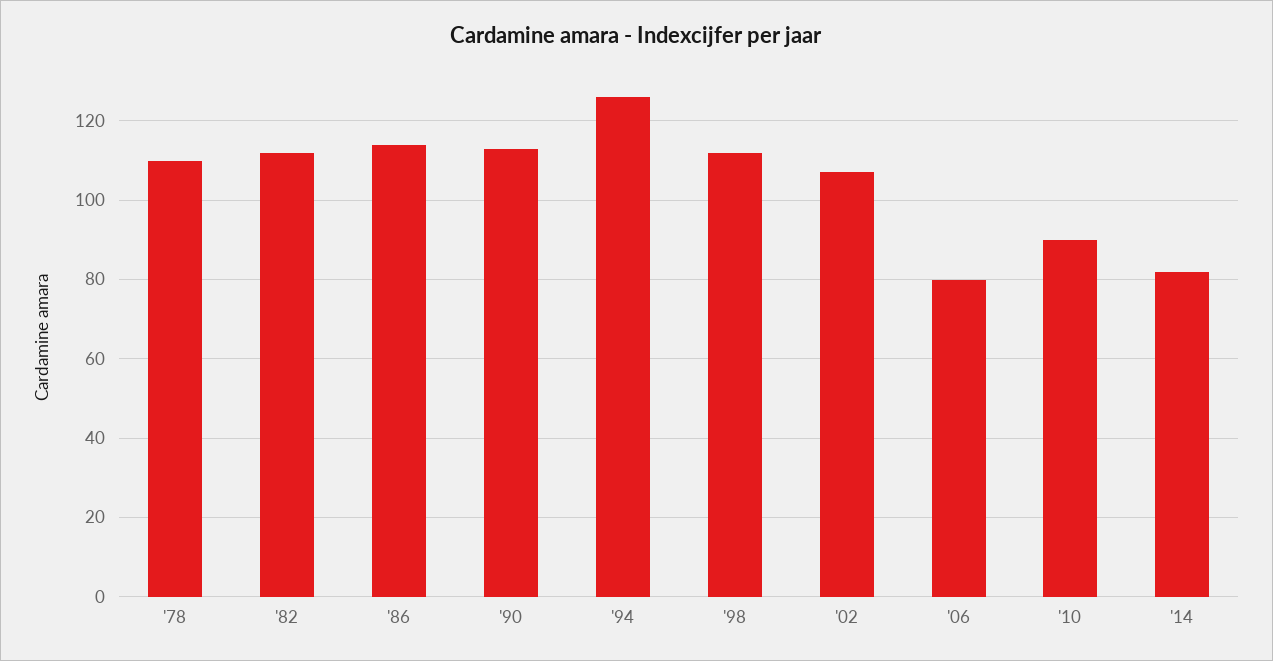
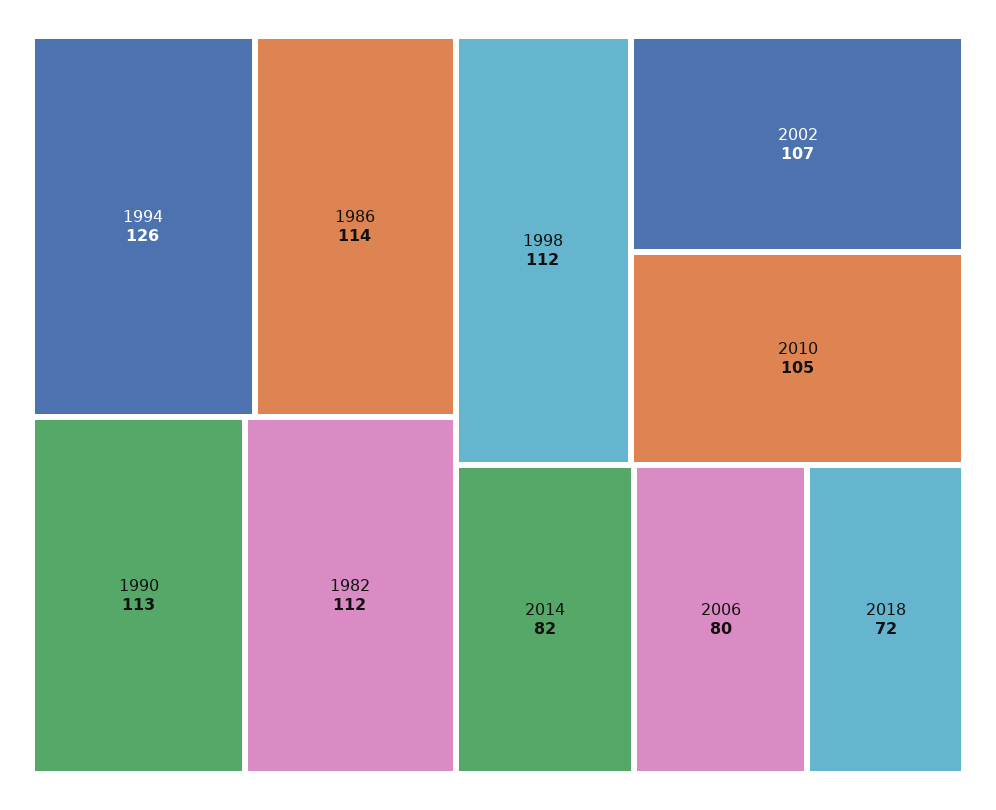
'78: 110 -> none
'10: 90 -> 105
2018: none -> 72

